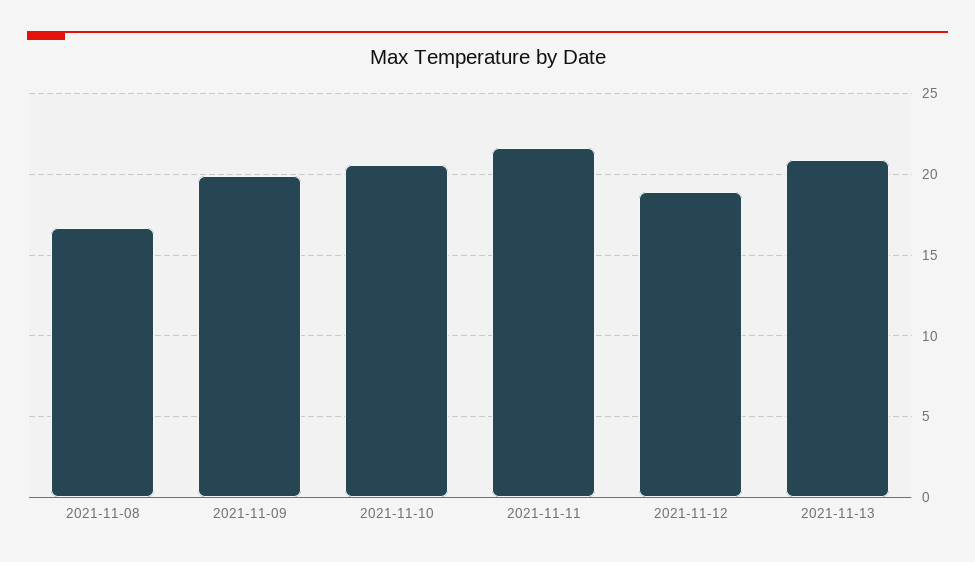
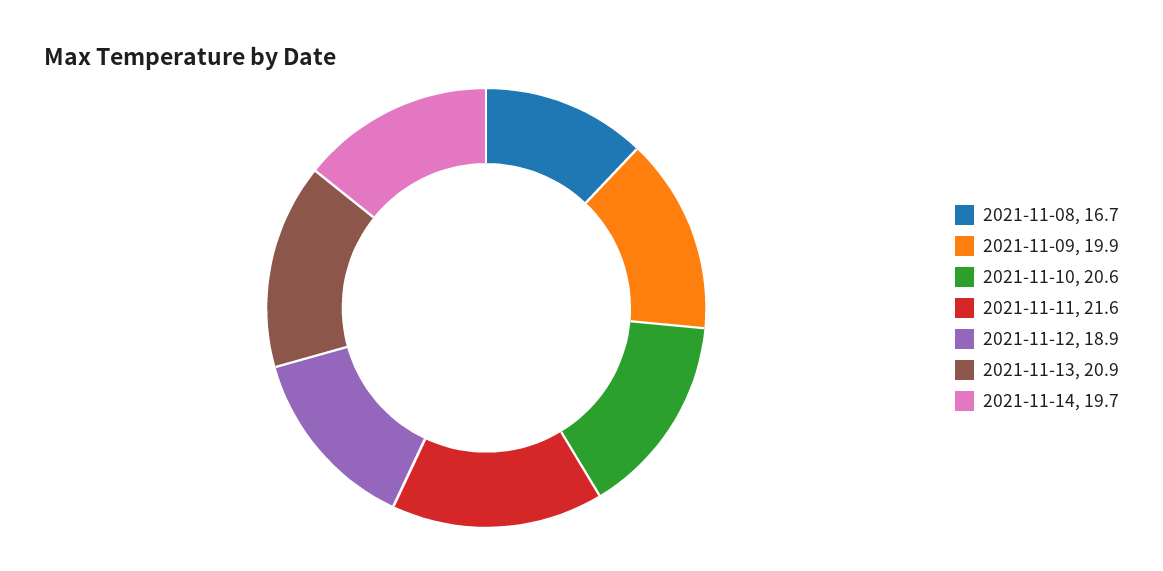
2021-11-14: none -> 19.7

